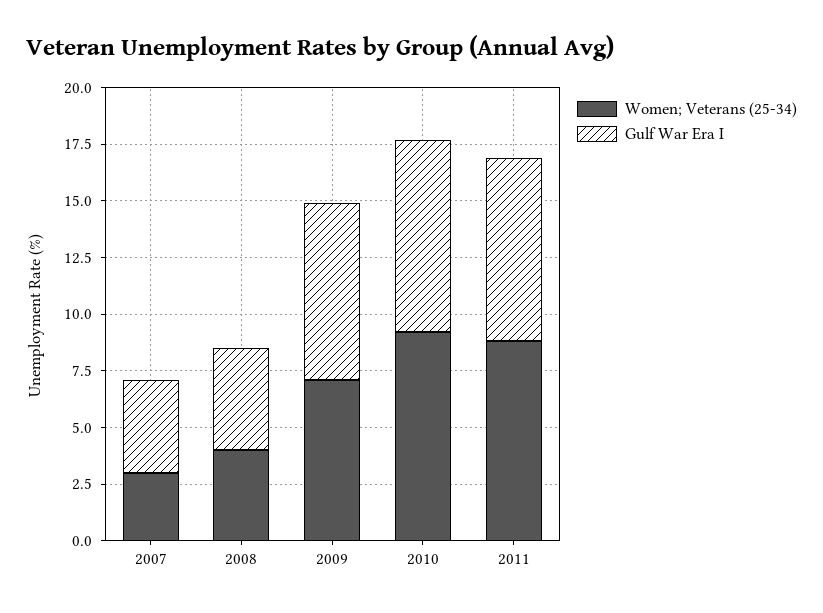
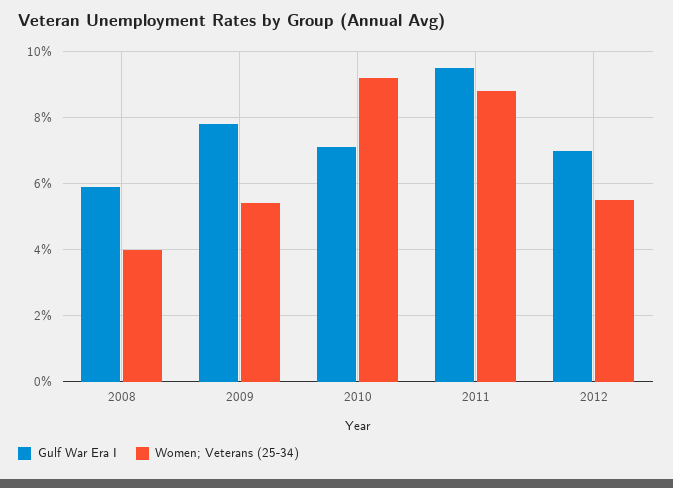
Women; Veterans (25-34), 2007: 3 -> none
Gulf War Era I, 2007: 4 -> none
Gulf War Era I, 2008: 4.5 -> 6
Women; Veterans (25-34), 2009: 7 -> 5.5
Gulf War Era I, 2010: 8.5 -> 7
Gulf War Era I, 2011: 8 -> 9.5
Gulf War Era I, 2012: none -> 7
Women; Veterans (25-34), 2012: none -> 5.5

